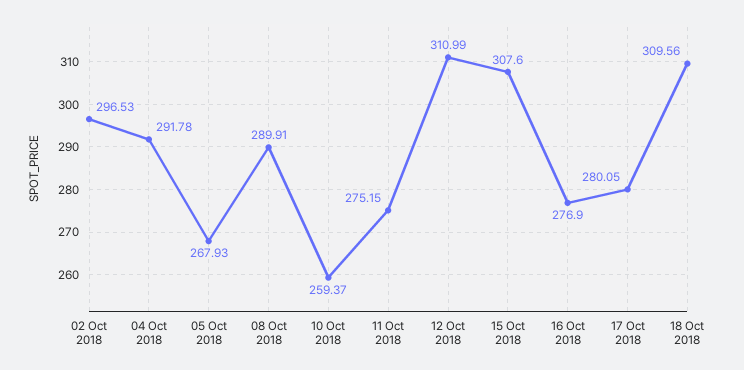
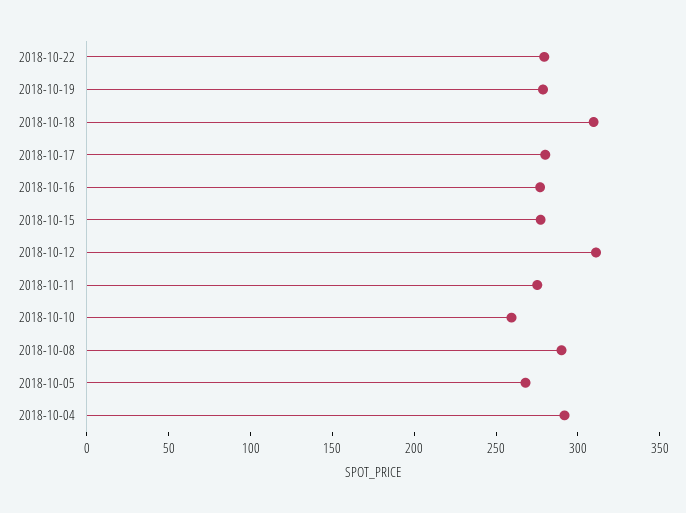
02 Oct 2018: 296.53 -> none
15 Oct 2018: 307.6 -> 280
2018-10-22: none -> 280
2018-10-19: none -> 280

